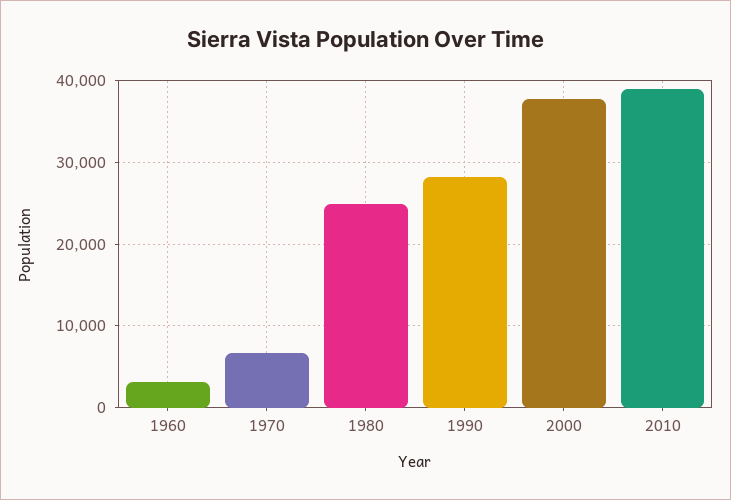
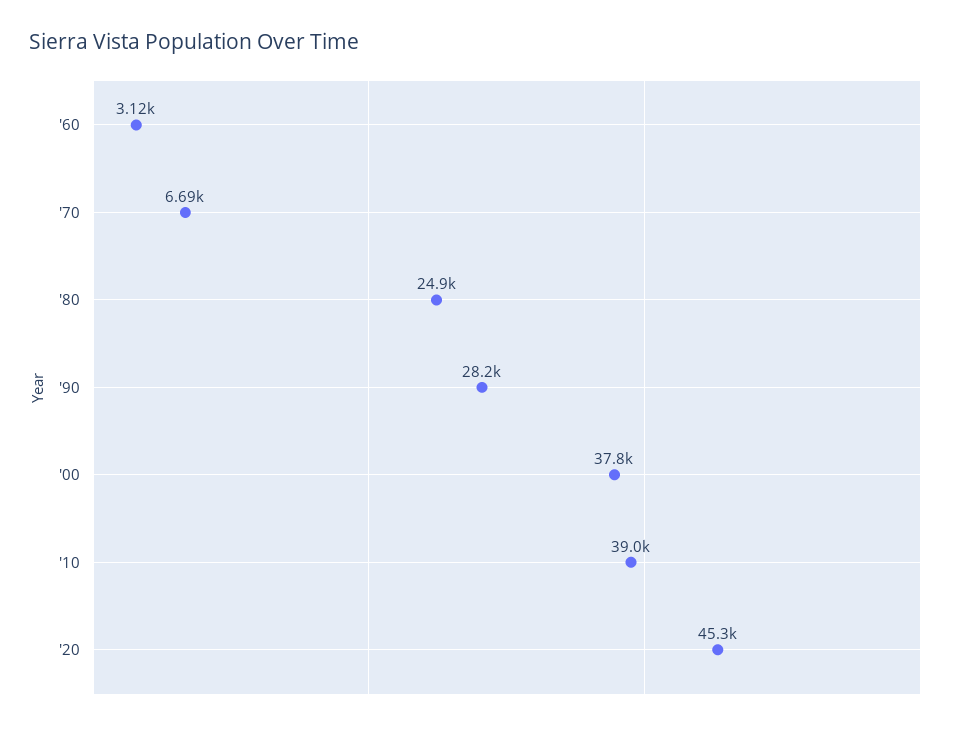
'20: none -> 45300

